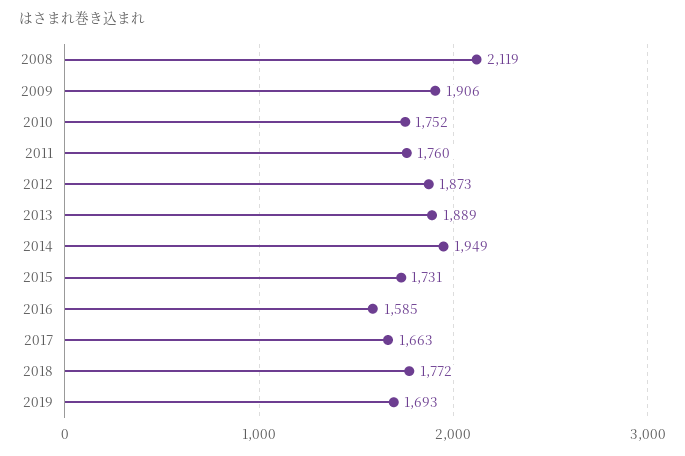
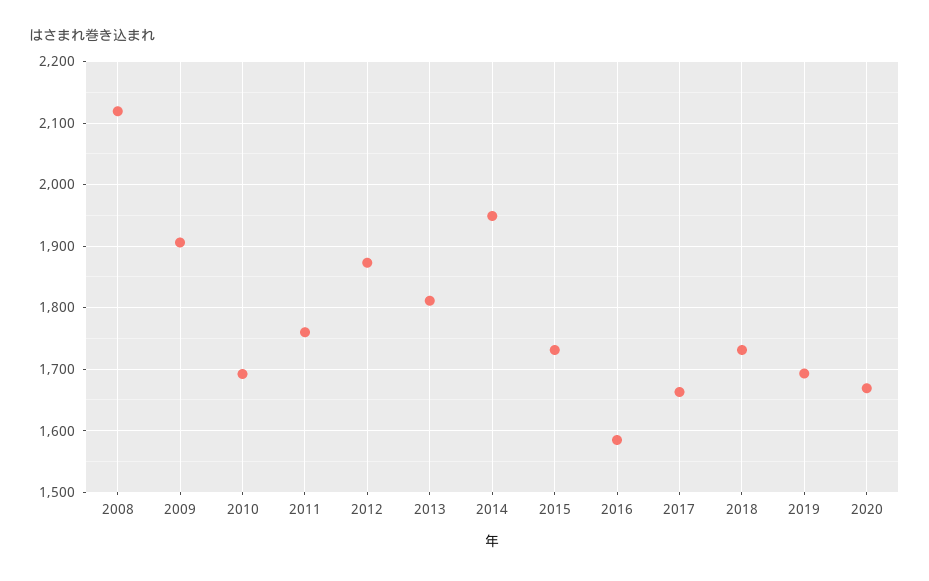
2010: 1752 -> 1690
2013: 1889 -> 1810
2018: 1772 -> 1730
2020: none -> 1670

